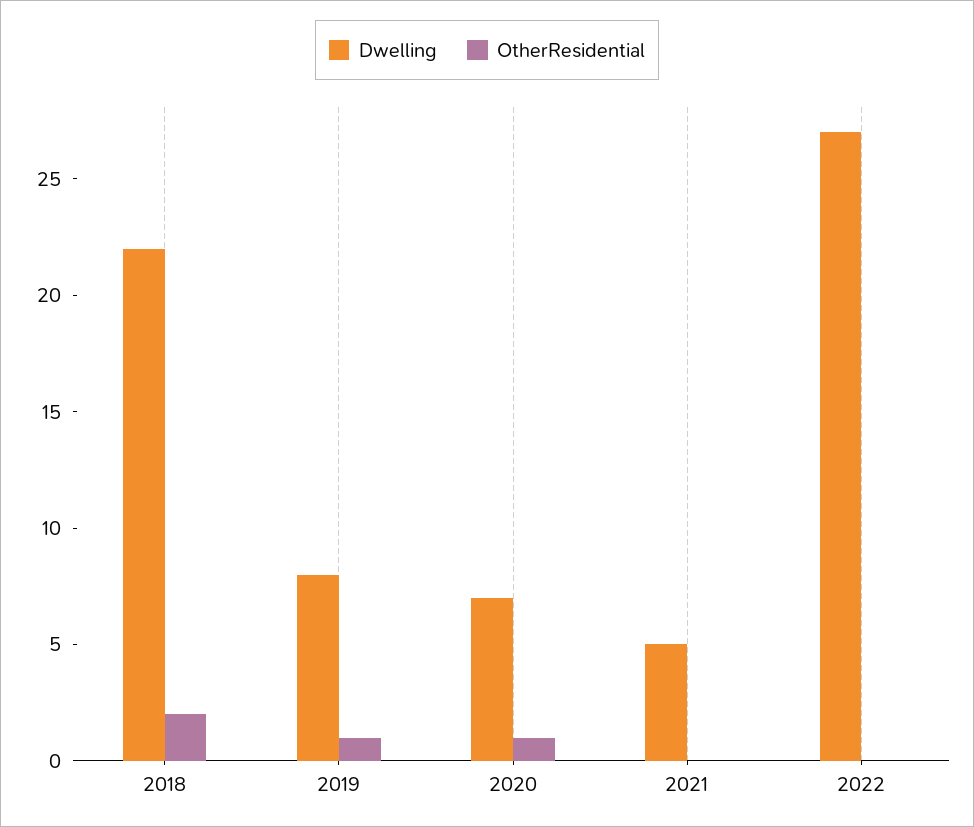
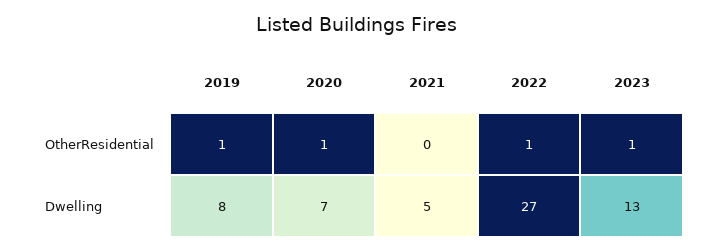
Dwelling, 2018: 22 -> none
OtherResidential, 2018: 2 -> none
OtherResidential, 2022: 0 -> 1
OtherResidential, 2023: none -> 1
Dwelling, 2023: none -> 13

